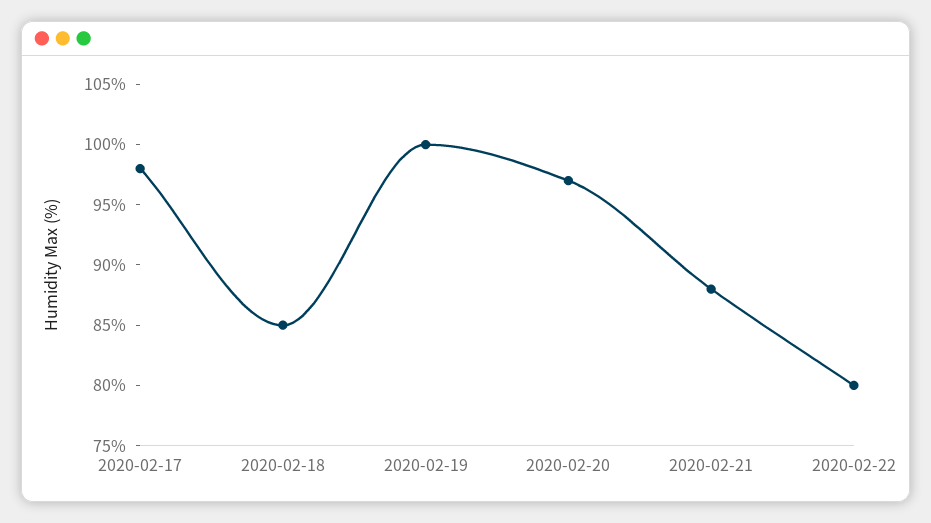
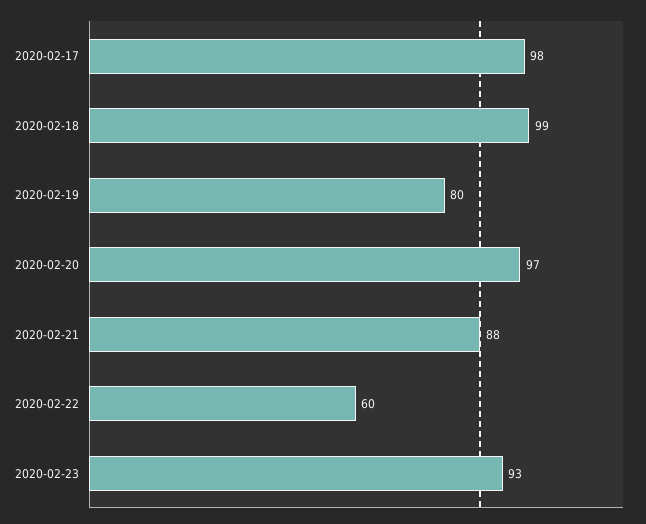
2020-02-18: 85 -> 99
2020-02-19: 100 -> 80
2020-02-22: 80 -> 60
2020-02-23: none -> 93

